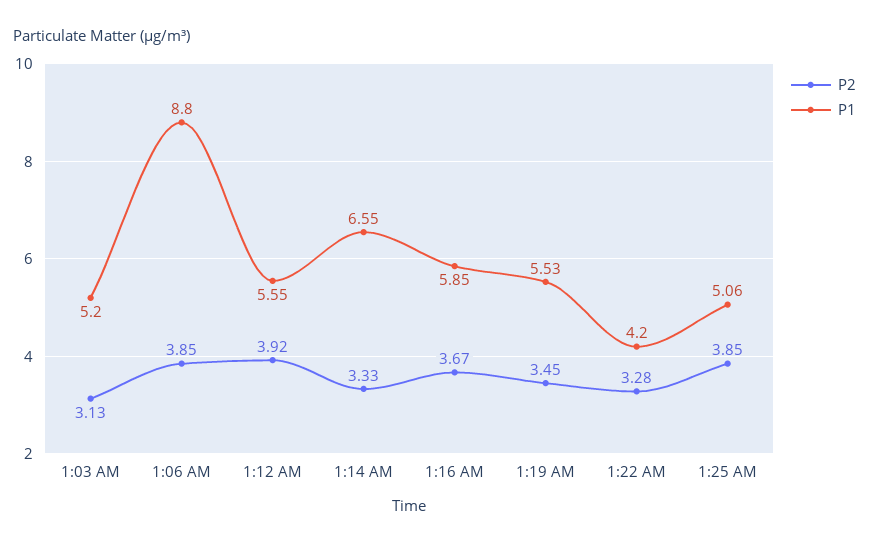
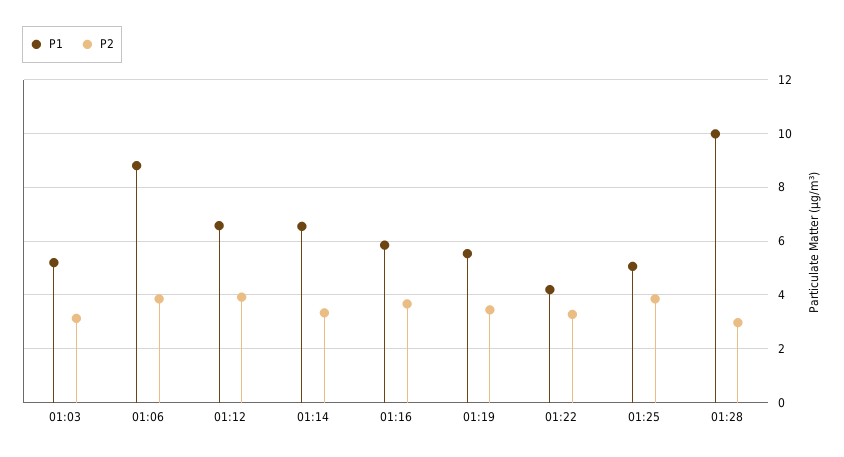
P1, 1:12 AM: 5.55 -> 6.5
P1, 01:28: none -> 10
P2, 01:28: none -> 3

